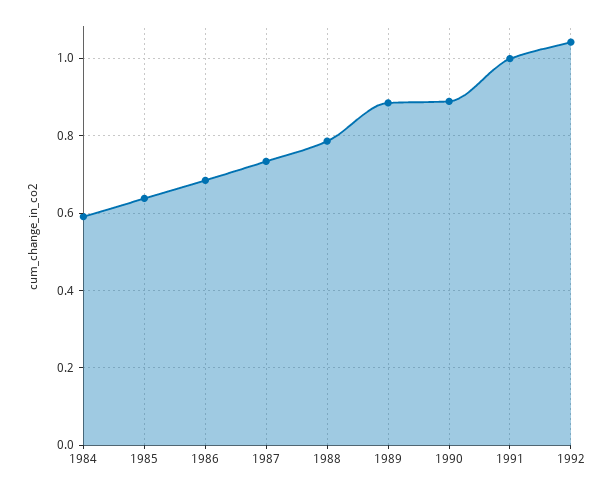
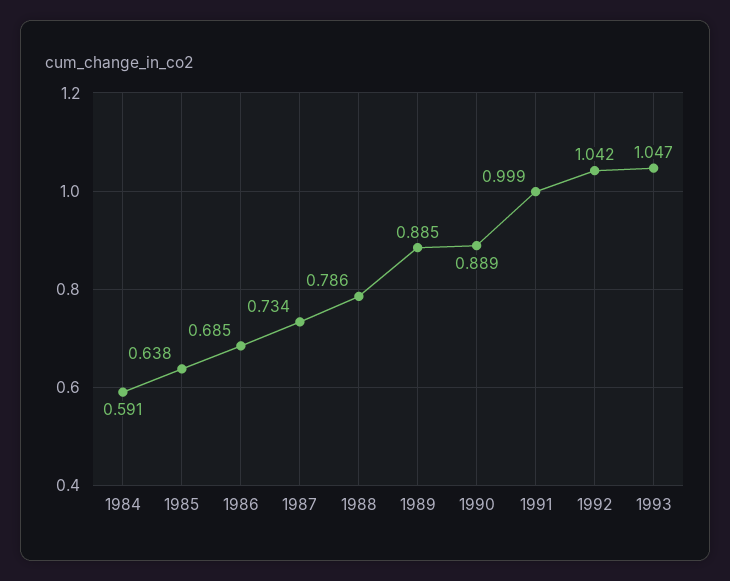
1993: none -> 1.047

